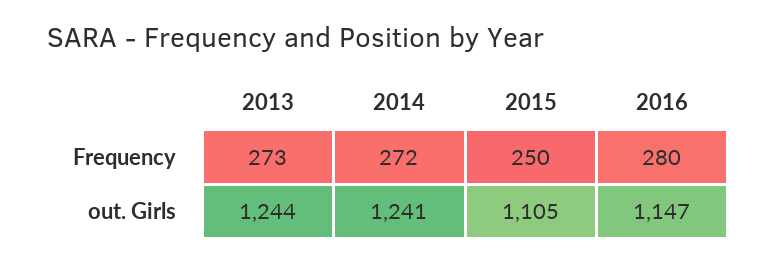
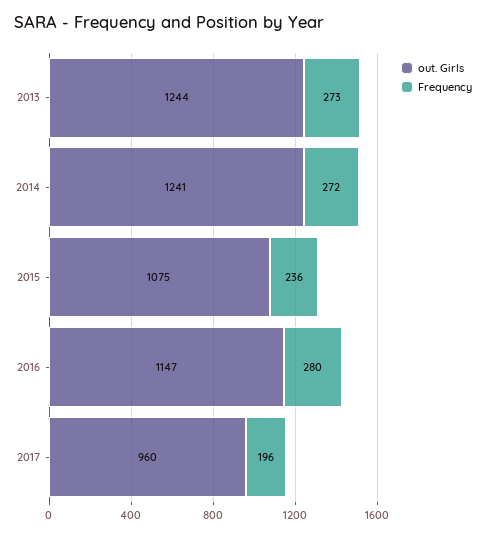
Frequency, 2015: 250 -> 236
out. Girls, 2015: 1105 -> 1075
out. Girls, 2017: none -> 960
Frequency, 2017: none -> 196

